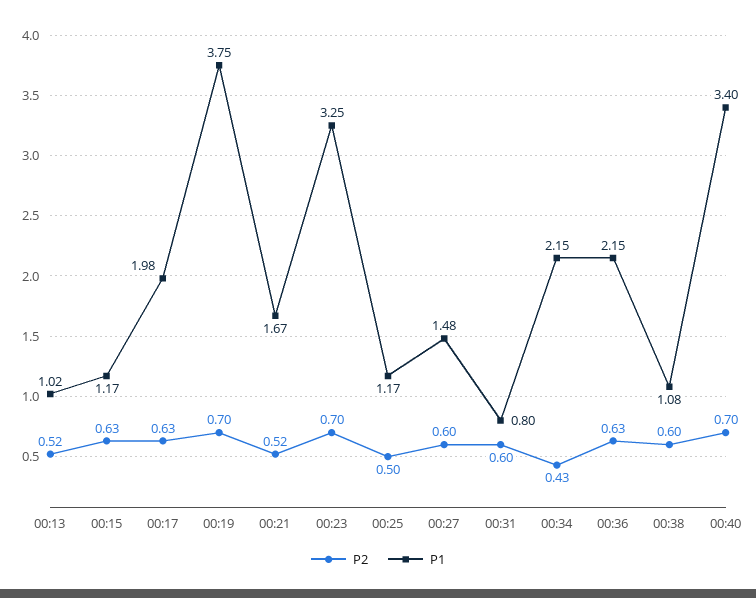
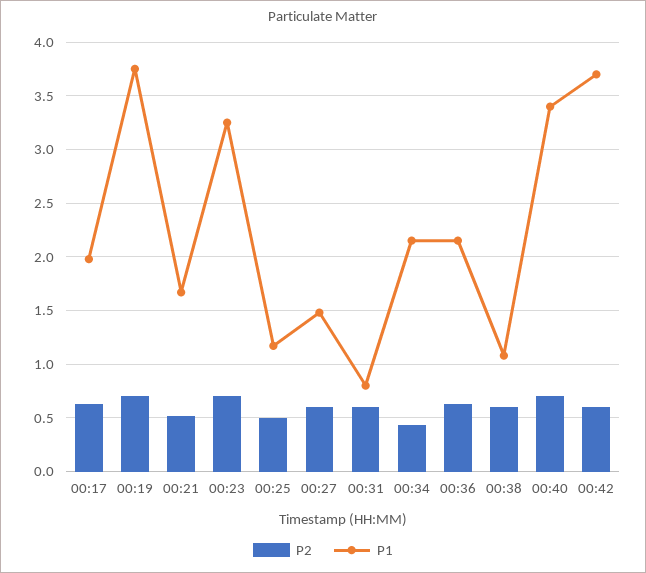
P2, 00:13: 0.52 -> none
P1, 00:13: 1.02 -> none
P2, 00:15: 0.63 -> none
P1, 00:15: 1.17 -> none
P2, 00:42: none -> 0.6
P1, 00:42: none -> 3.7

